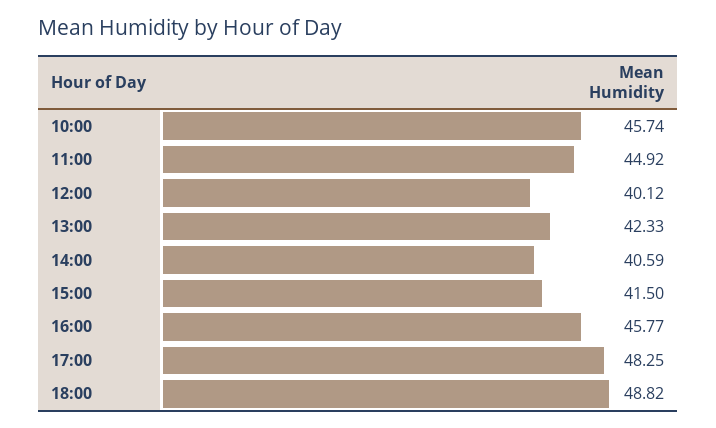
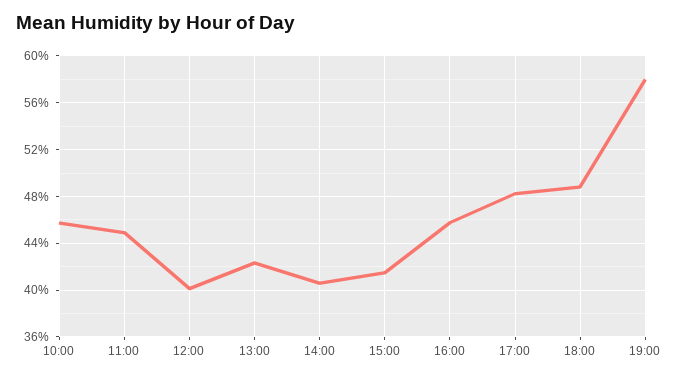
19:00: none -> 58

